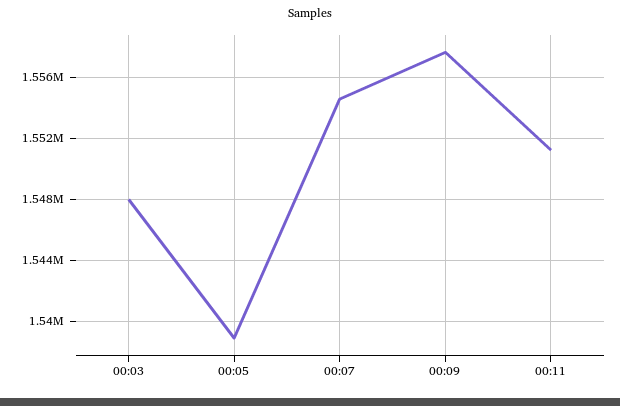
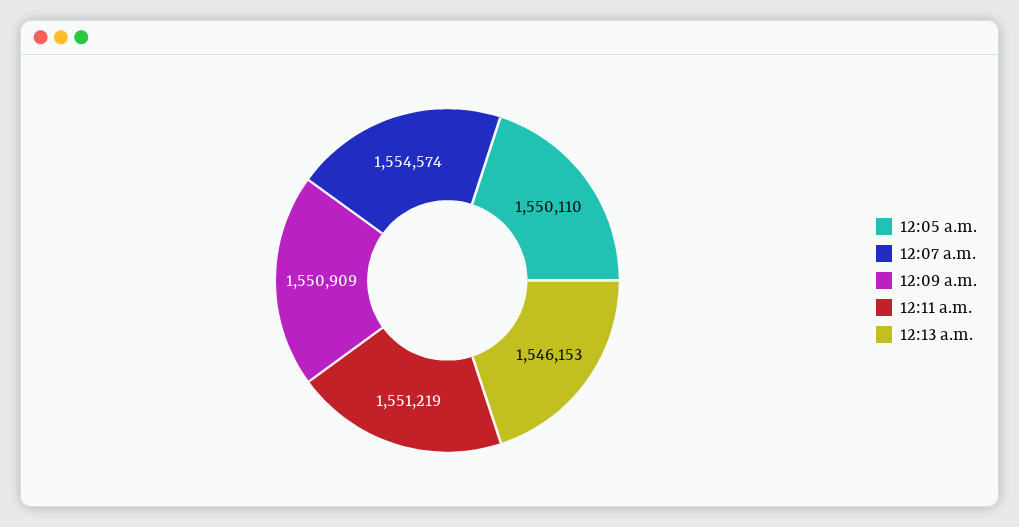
00:03: 1548000 -> none
00:05: 1539000 -> 1550110
00:09: 1557500 -> 1550909
12:13 a.m.: none -> 1546153

